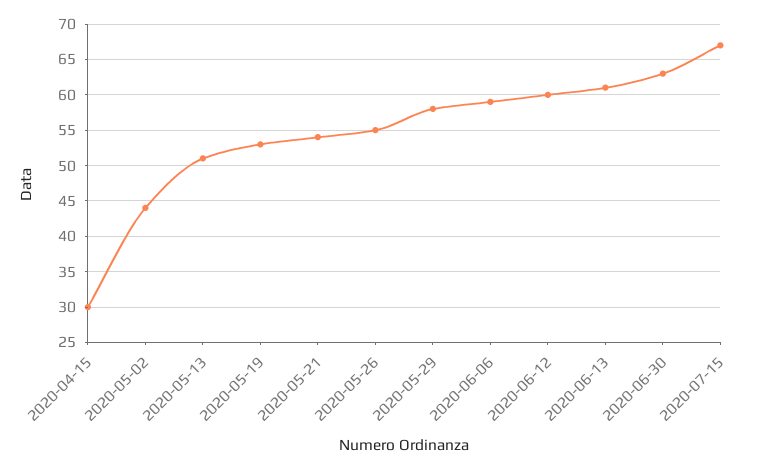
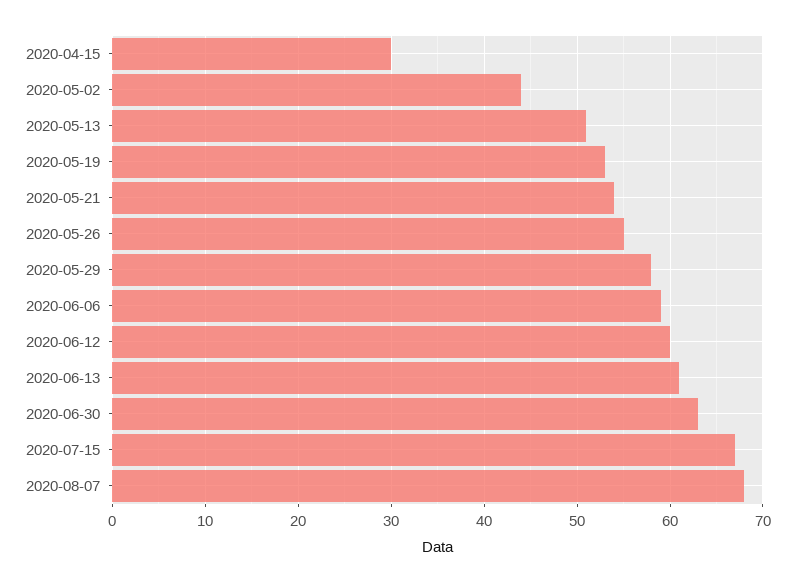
2020-08-07: none -> 68

